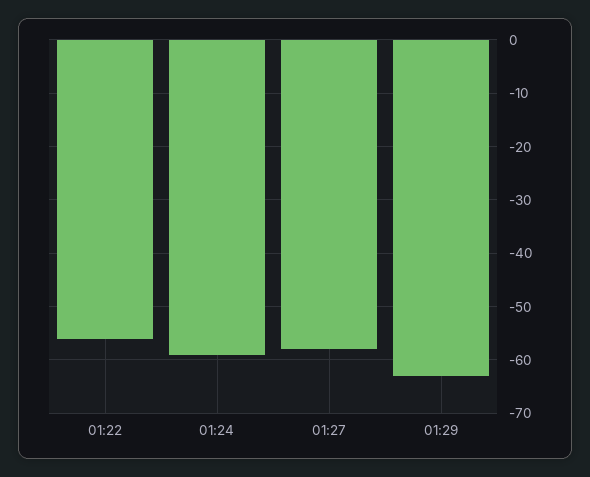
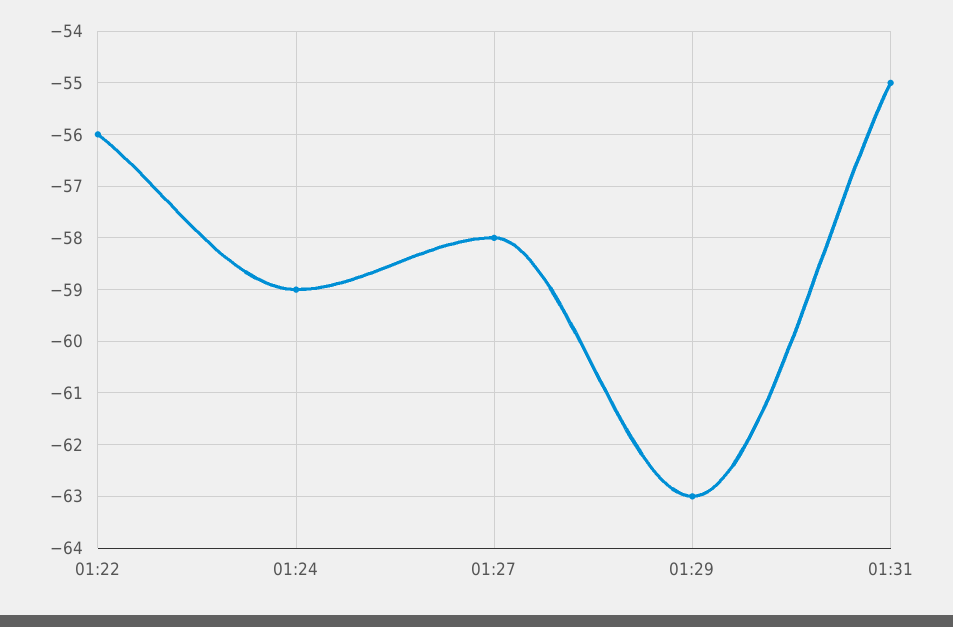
01:31: none -> -55

